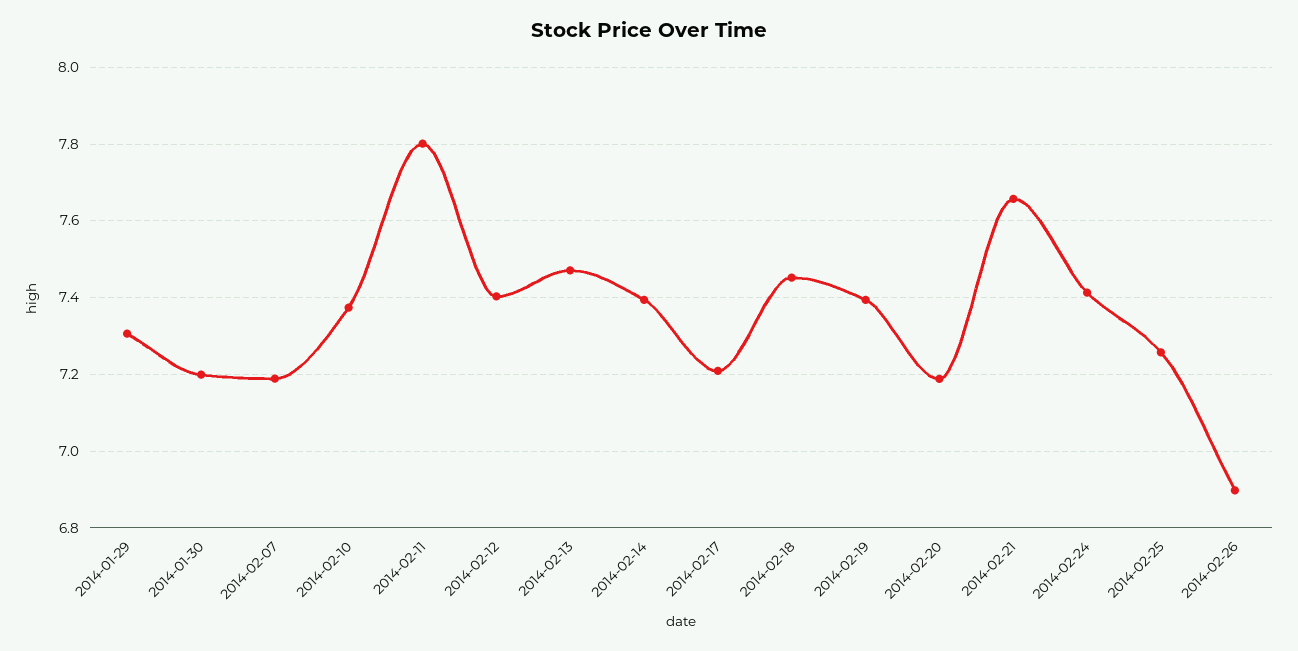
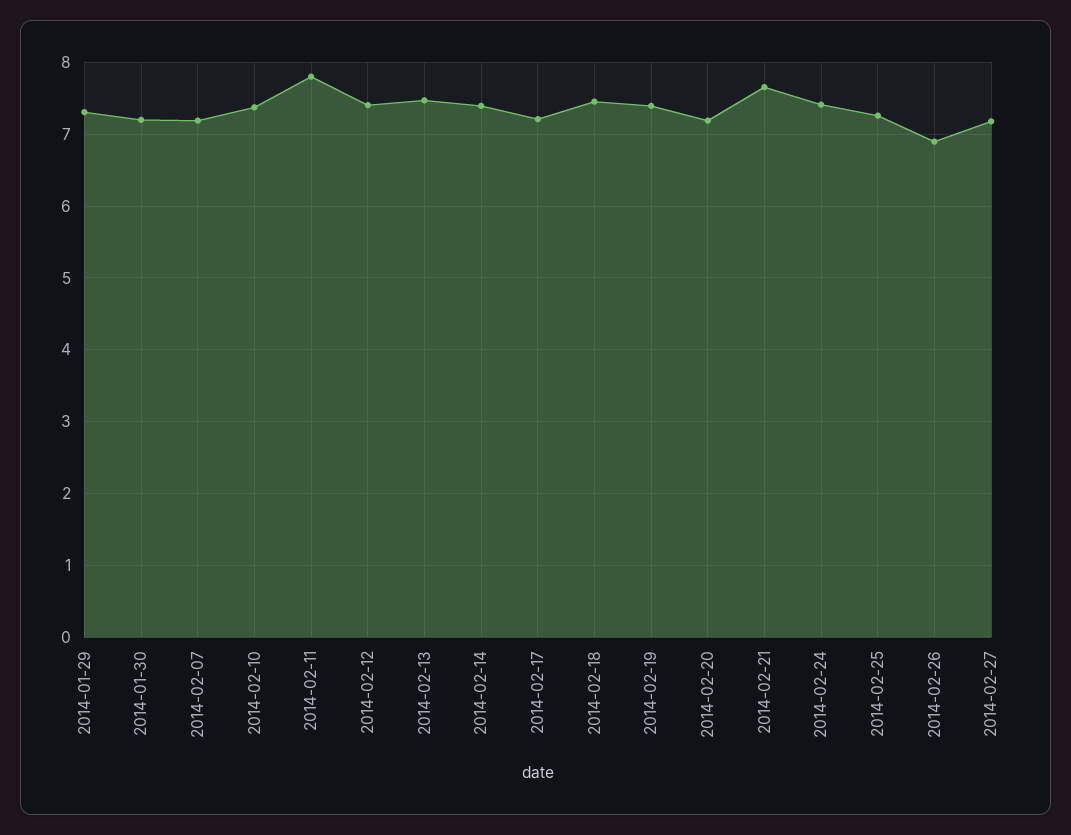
2014-02-27: none -> 7.2

